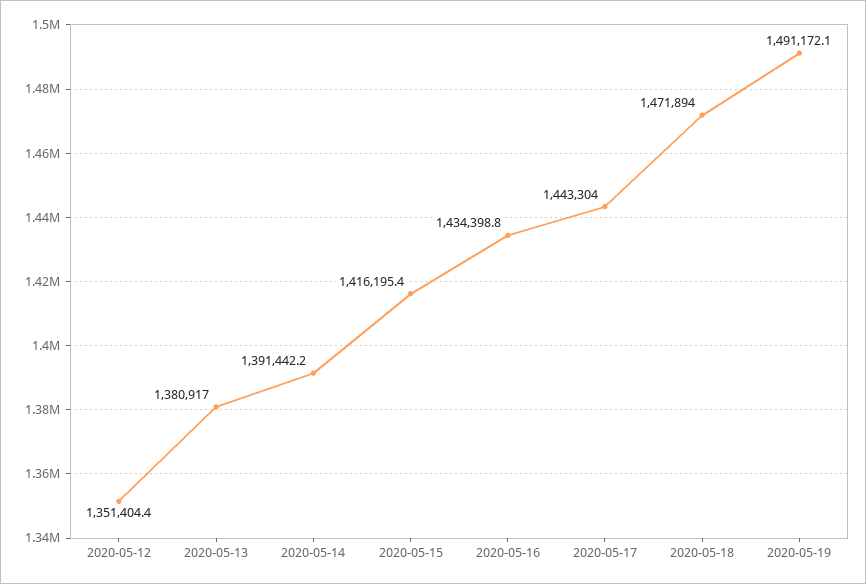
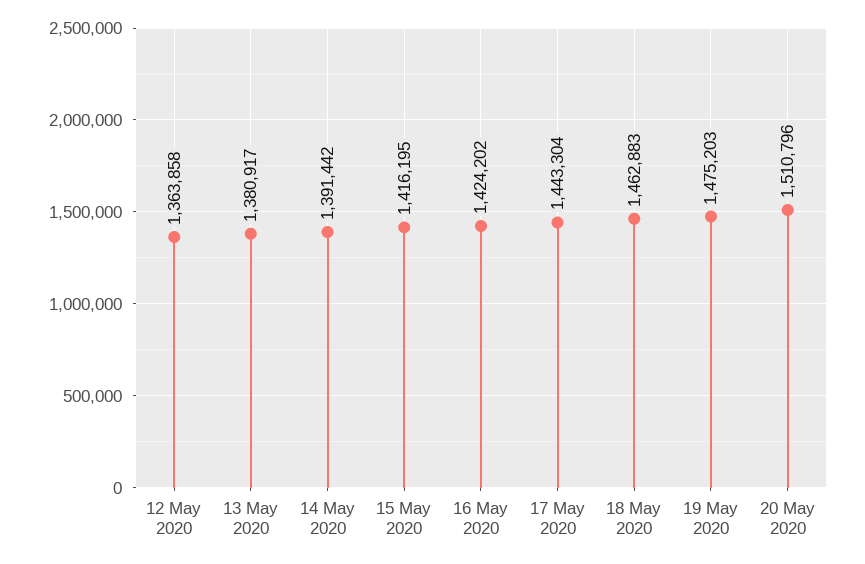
2020-05-12: 1351404.4 -> 1363858
2020-05-16: 1434398.8 -> 1424202
2020-05-18: 1471894 -> 1462883
2020-05-19: 1491172.1 -> 1475203
20 May 2020: none -> 1510796

